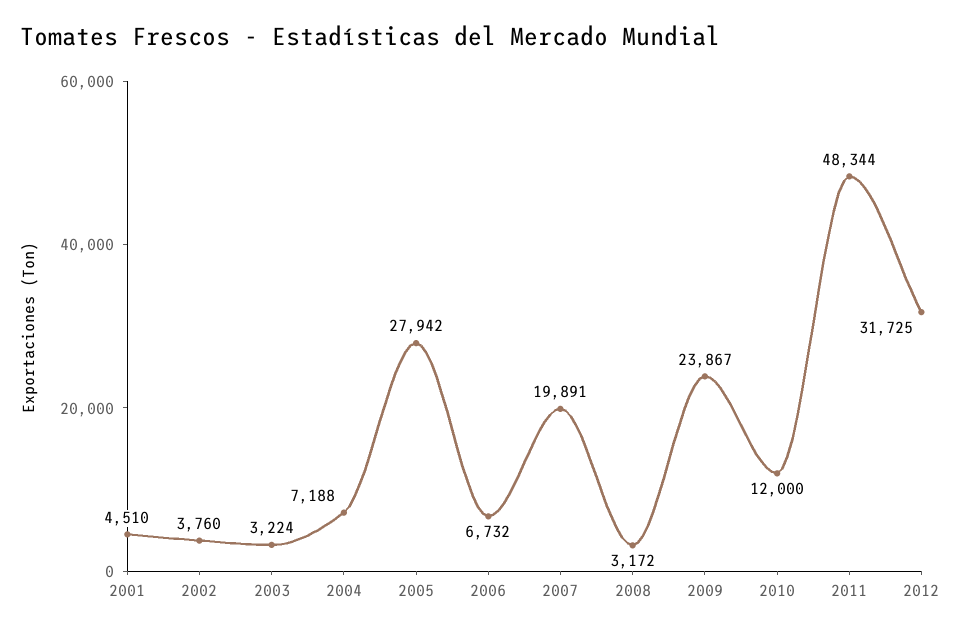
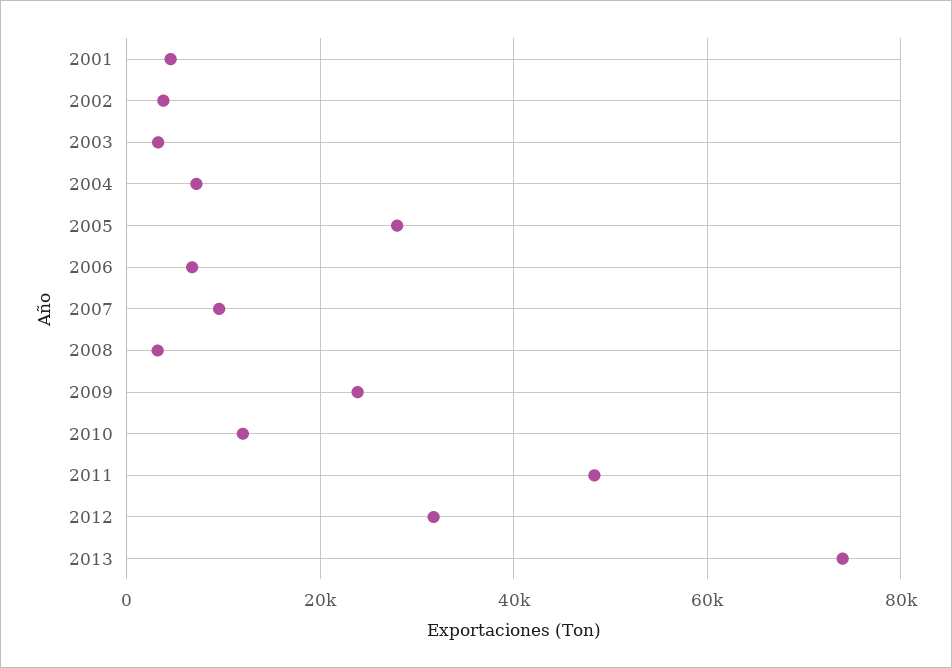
2007: 19891 -> 10000
2013: none -> 74000

